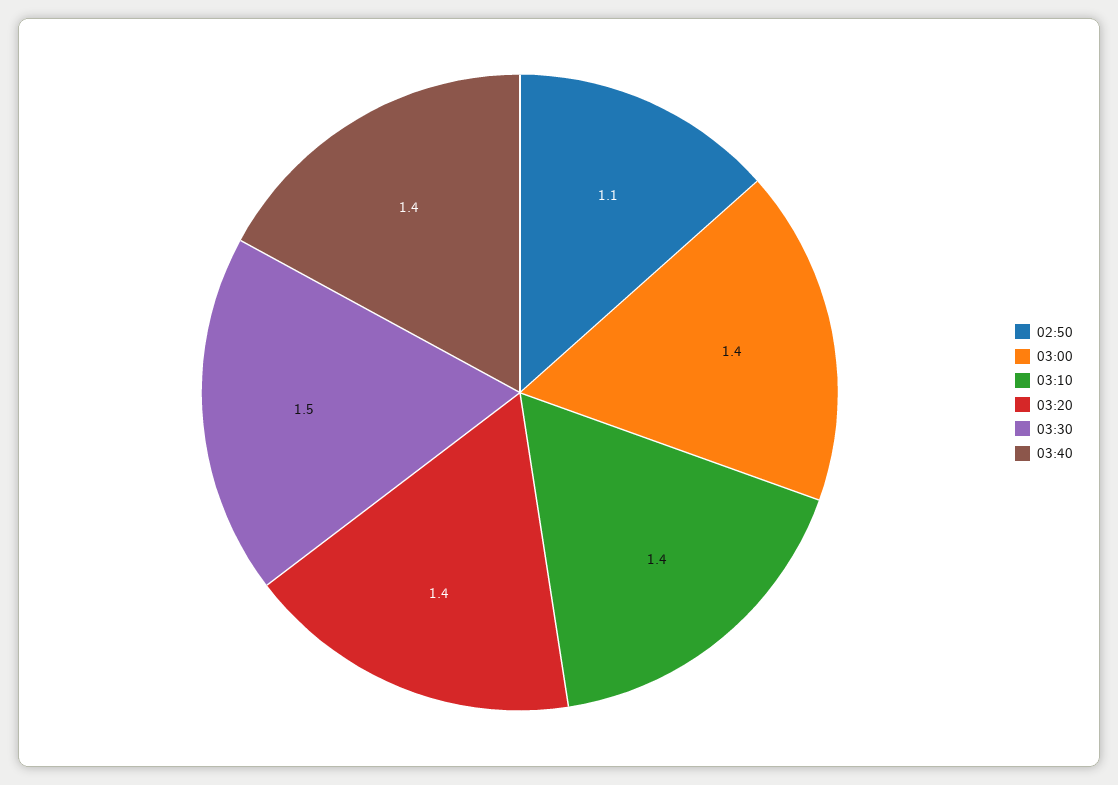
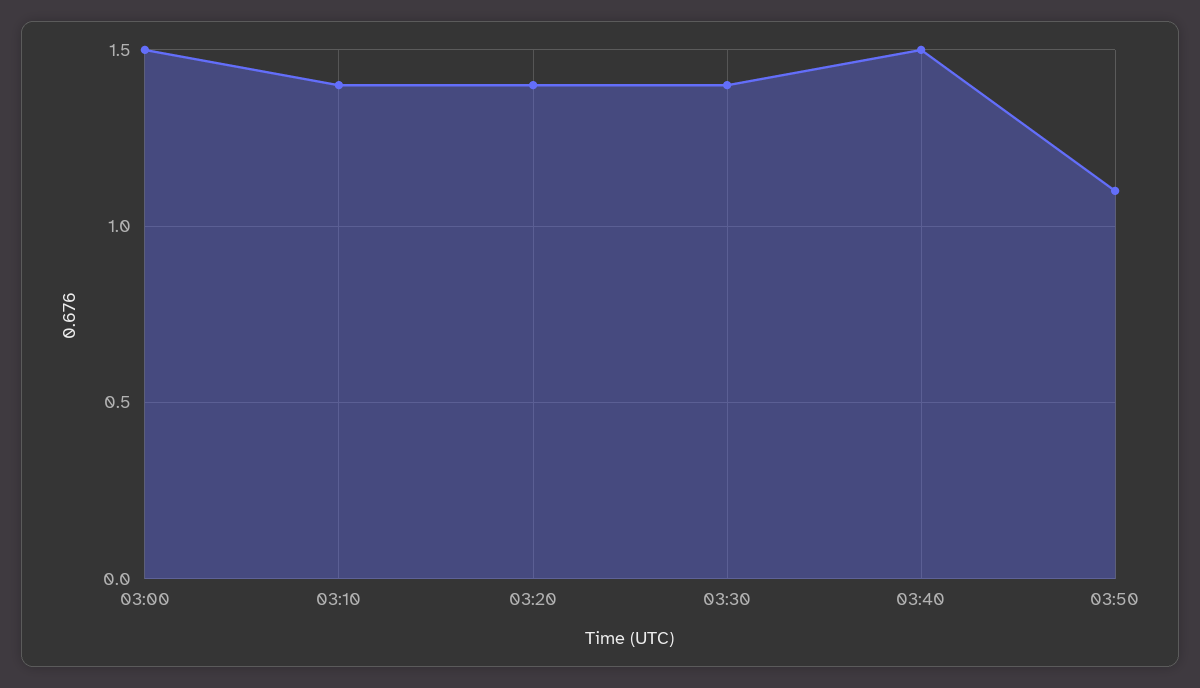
02:50: 1.1 -> none
03:00: 1.4 -> 1.5
03:30: 1.5 -> 1.4
03:40: 1.4 -> 1.5
03:50: none -> 1.1

